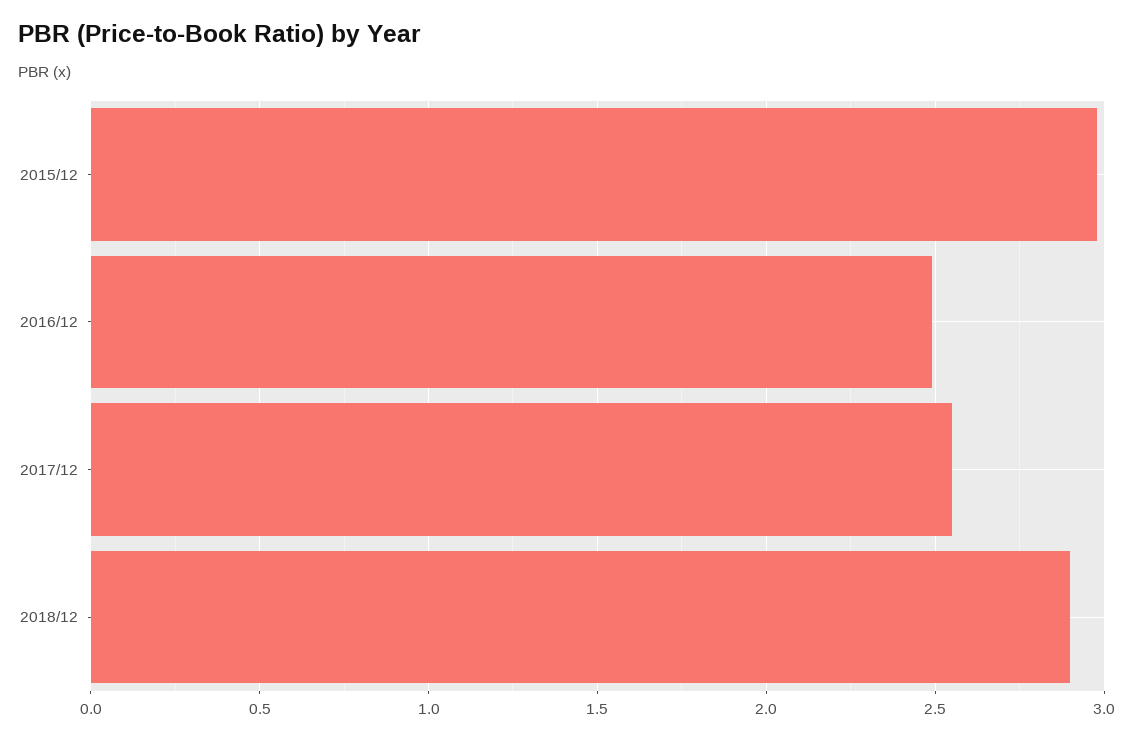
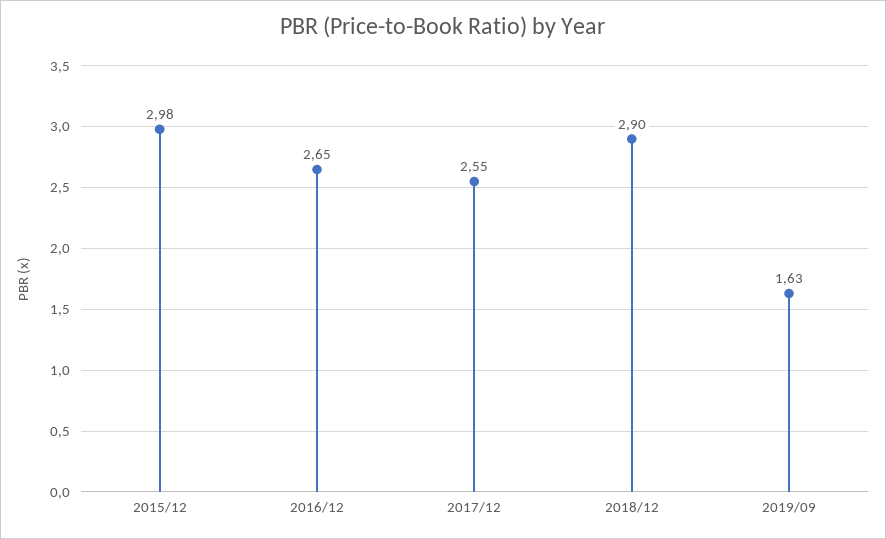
2016/12: 2.5 -> 2.65
2019/09: none -> 1.63

